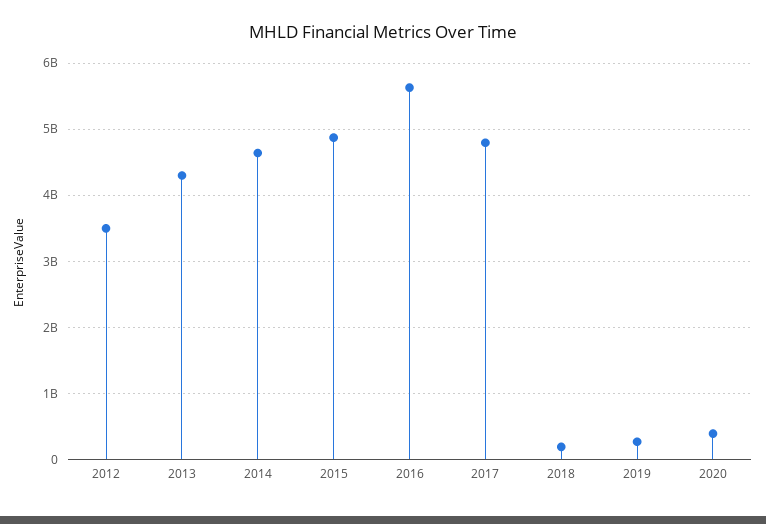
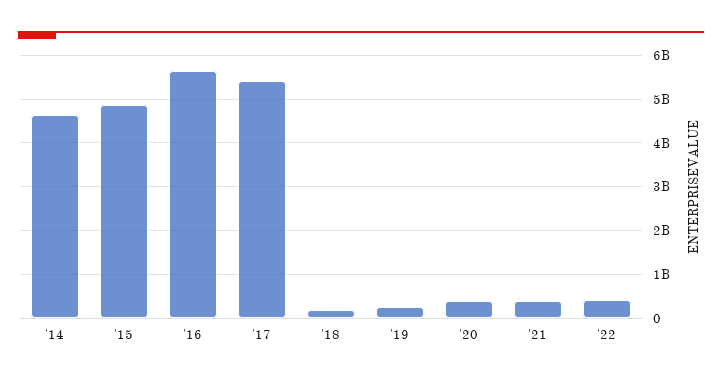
2012: 3500000000 -> none
2013: 4300000000 -> none
2017: 4800000000 -> 5400000000
'21: none -> 400000000
'22: none -> 400000000

